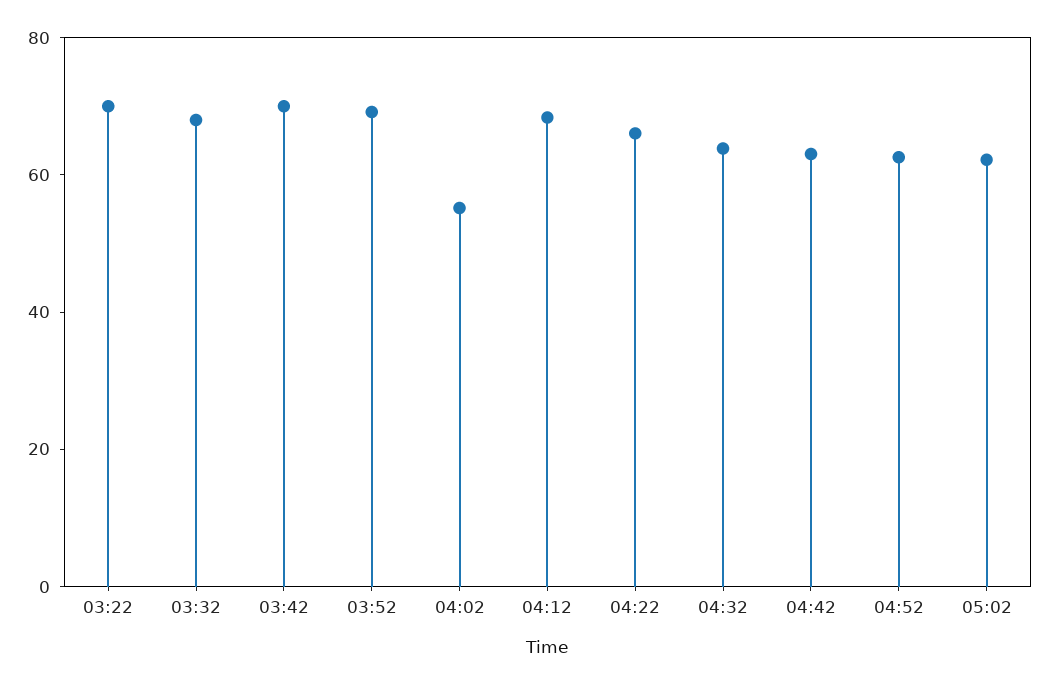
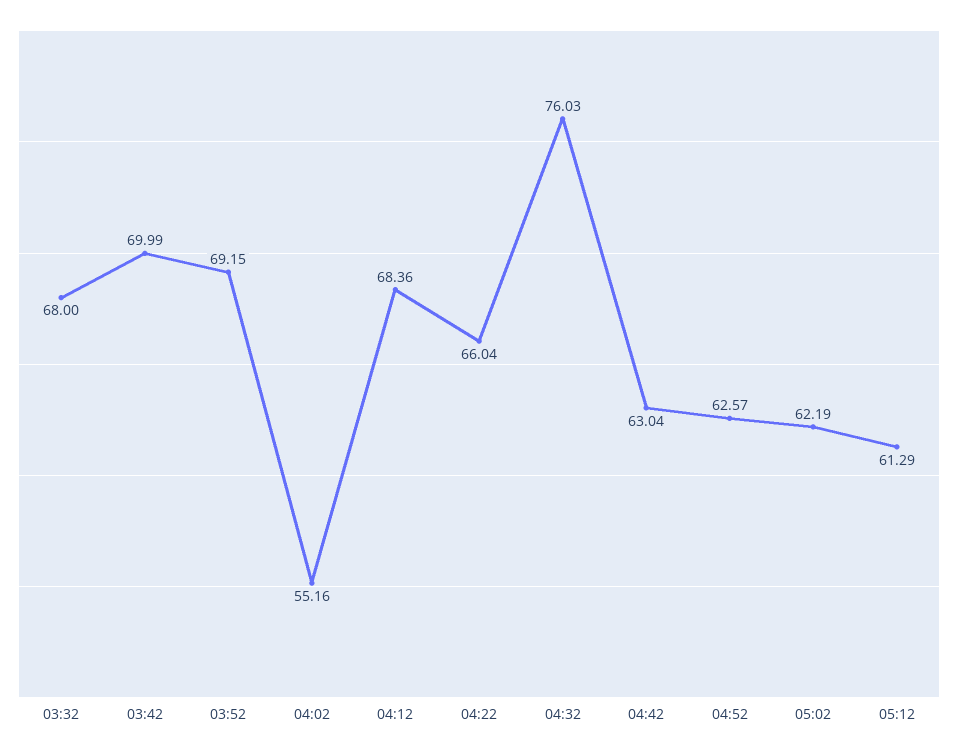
03:22: 70 -> none
04:32: 65 -> 76.03
05:12: none -> 61.29

